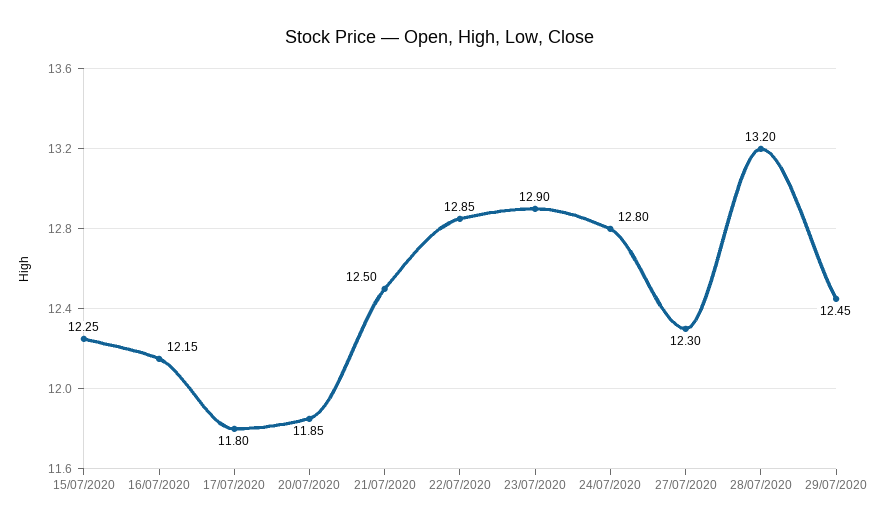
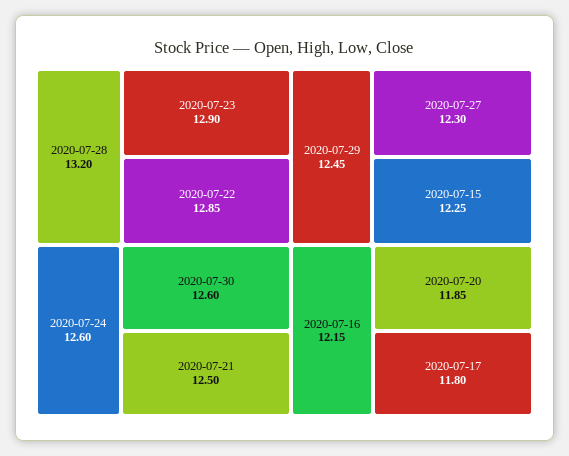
24/07/2020: 12.8 -> 12.6
2020-07-30: none -> 12.6

